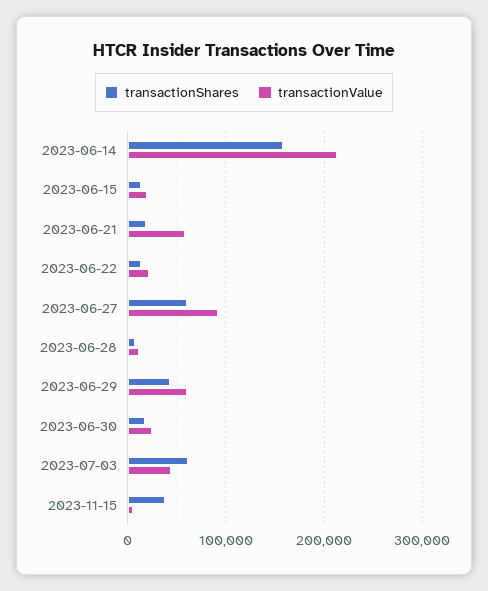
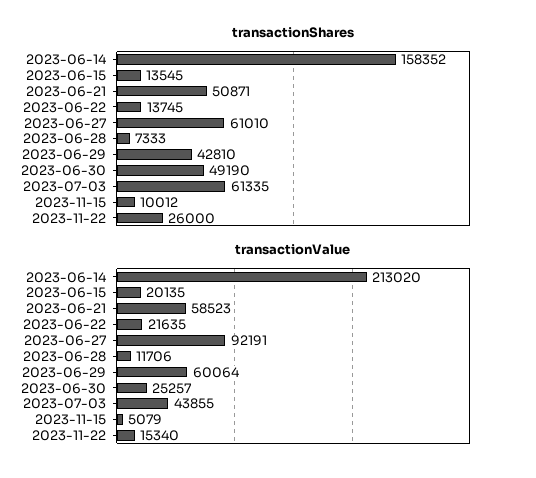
transactionShares, 2023-06-21: 20000 -> 50871
transactionShares, 2023-06-30: 20000 -> 49190
transactionShares, 2023-11-15: 40000 -> 10012
transactionShares, 2023-11-22: none -> 26000
transactionValue, 2023-11-22: none -> 15340

